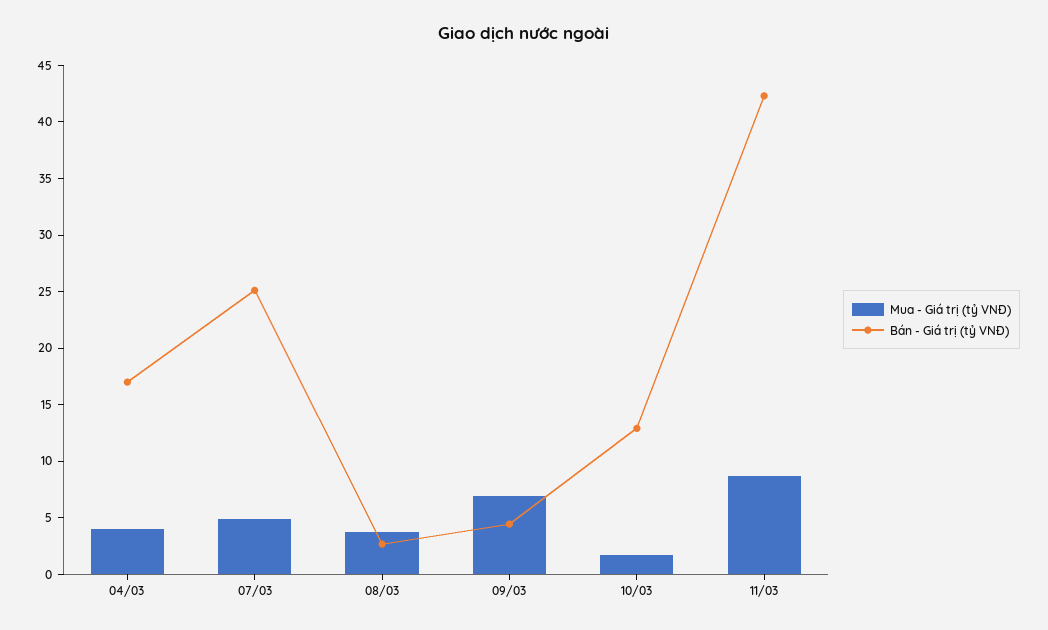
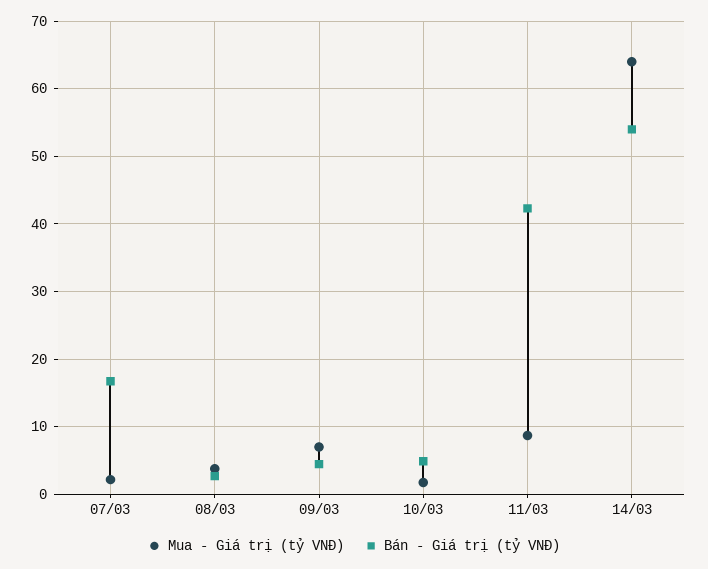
Mua - Giá trị (tỷ VNĐ), 04/03: 4 -> none
Bán - Giá trị (tỷ VNĐ), 04/03: 17 -> none
Mua - Giá trị (tỷ VNĐ), 07/03: 5 -> 2
Bán - Giá trị (tỷ VNĐ), 07/03: 25 -> 17
Bán - Giá trị (tỷ VNĐ), 10/03: 13 -> 5
Mua - Giá trị (tỷ VNĐ), 14/03: none -> 64
Bán - Giá trị (tỷ VNĐ), 14/03: none -> 54

